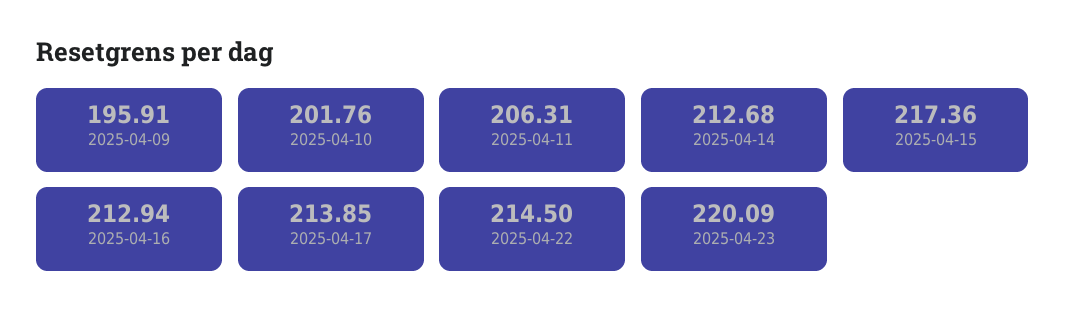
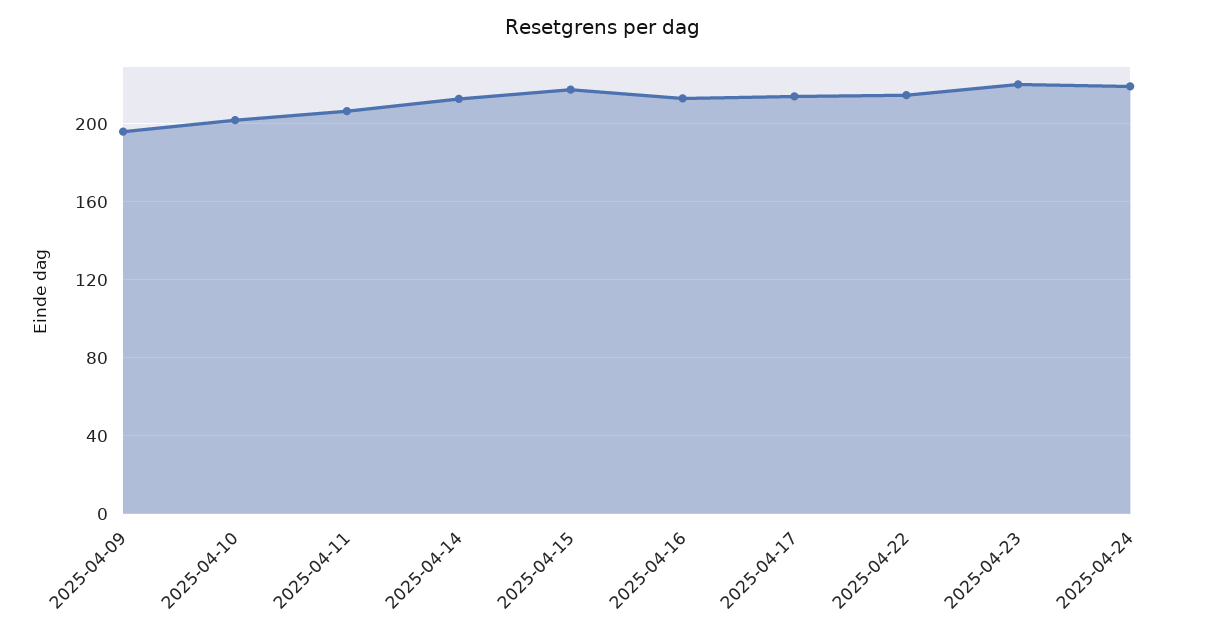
2025-04-24: none -> 220

